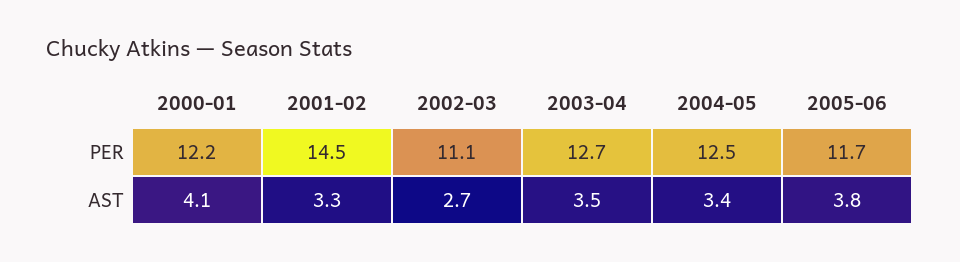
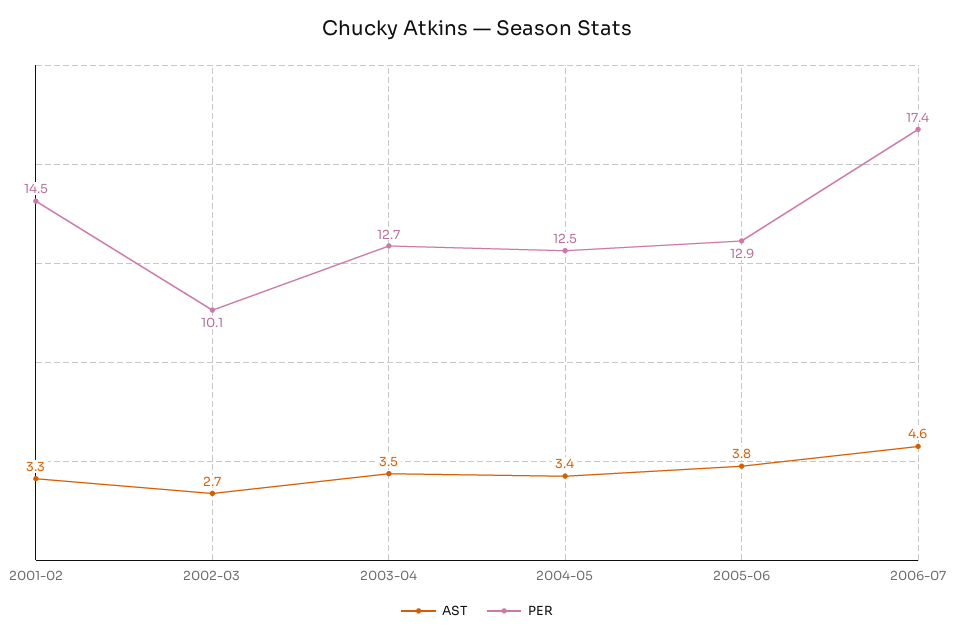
PER, 2000-01: 12.2 -> none
PER, 2002-03: 11.1 -> 10.1
PER, 2005-06: 11.7 -> 12.9
AST, 2000-01: 4.1 -> none
AST, 2006-07: none -> 4.6
PER, 2006-07: none -> 17.4

